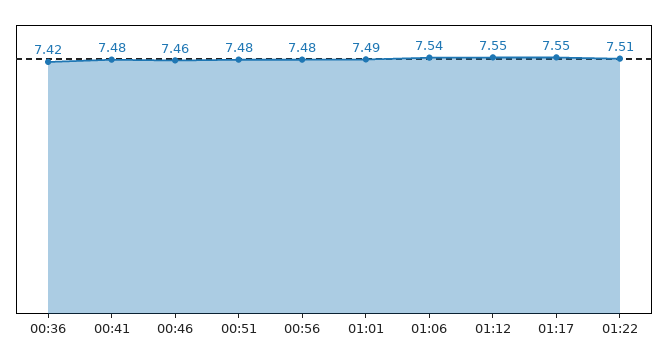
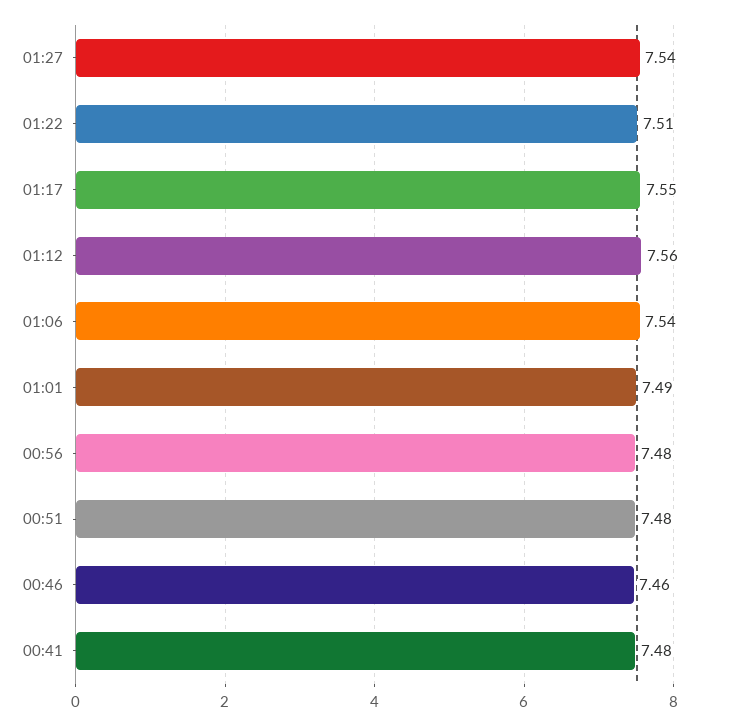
00:36: 7.42 -> none
01:12: 7.55 -> 7.56
01:27: none -> 7.54

